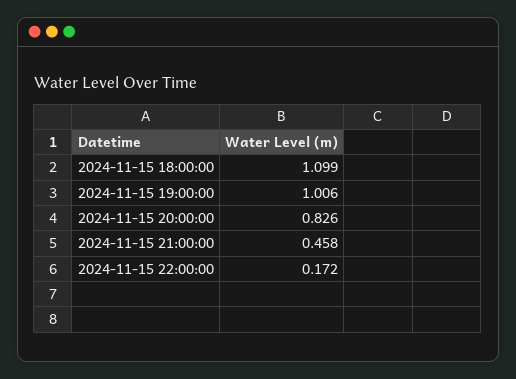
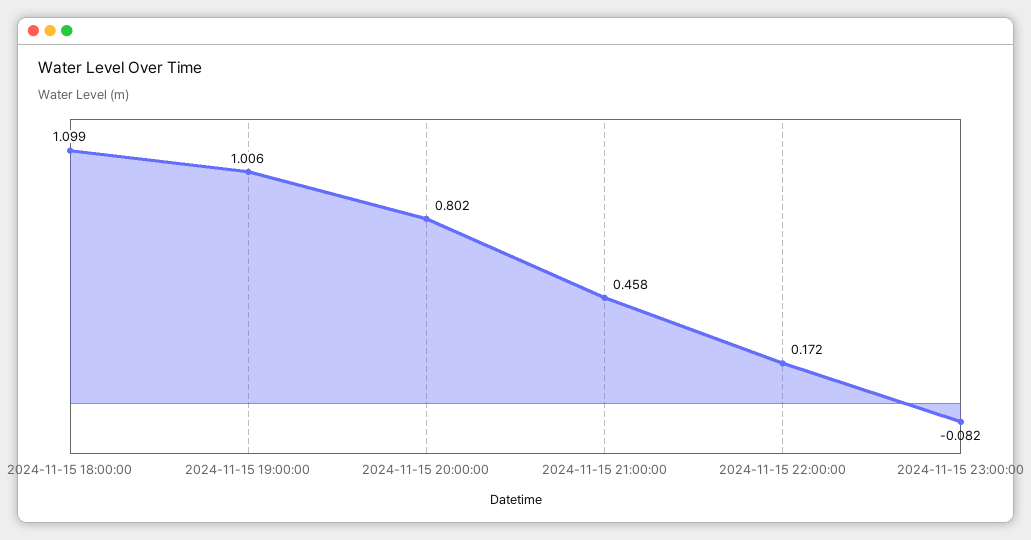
2024-11-15 20:00:00: 0.826 -> 0.802
2024-11-15 23:00:00: none -> -0.082

